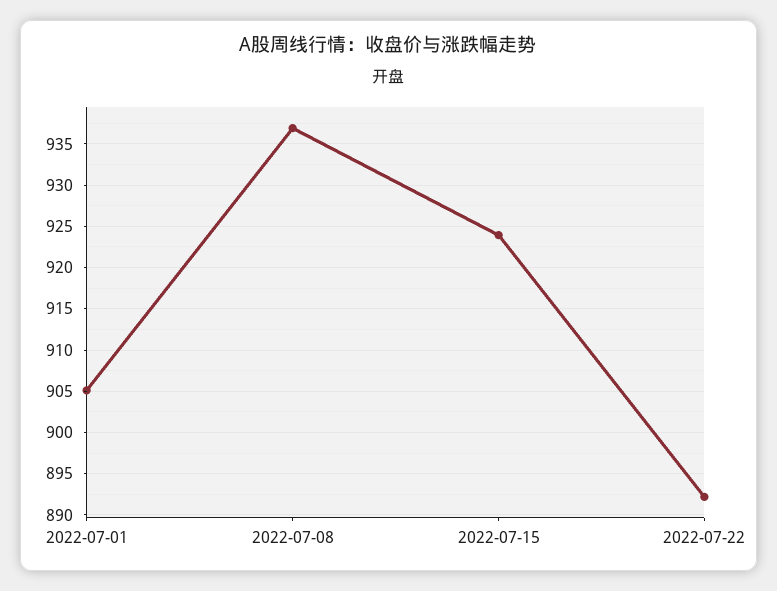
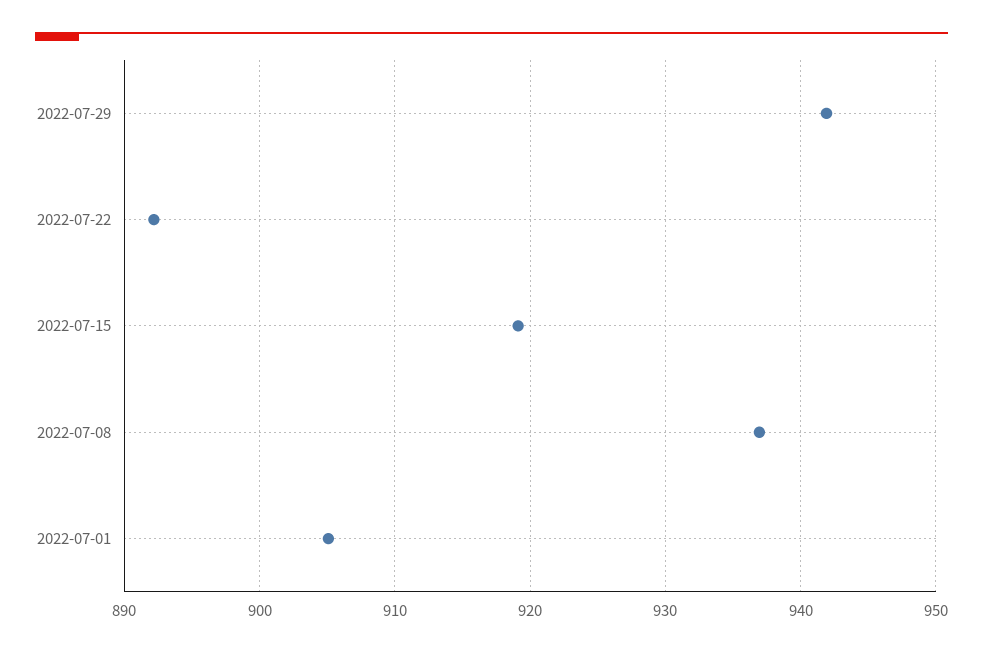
2022-07-15: 924 -> 919
2022-07-29: none -> 942

